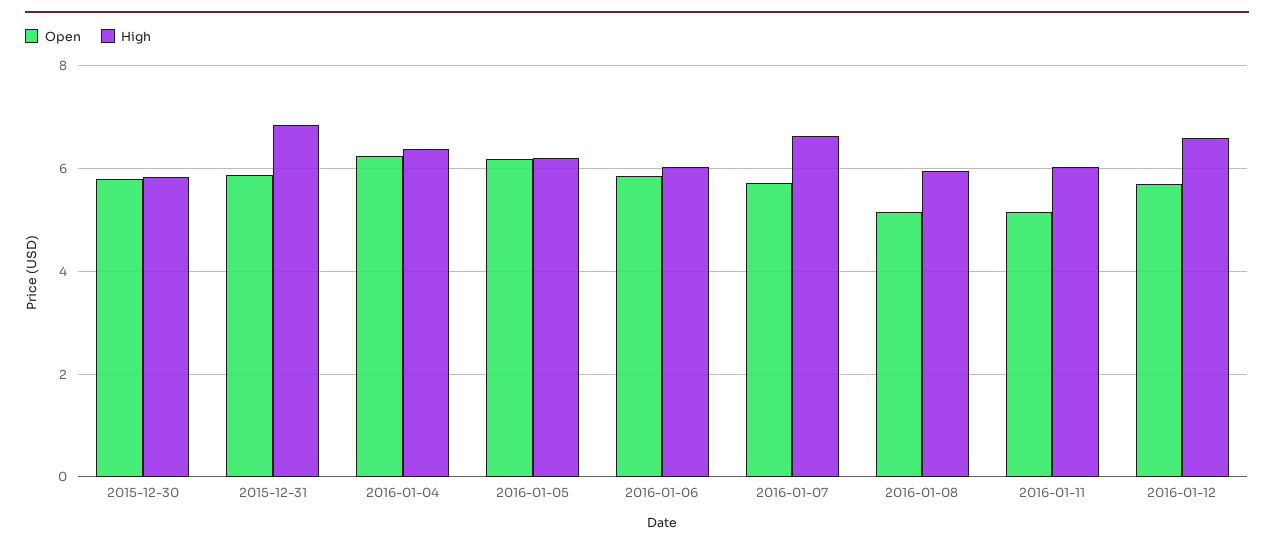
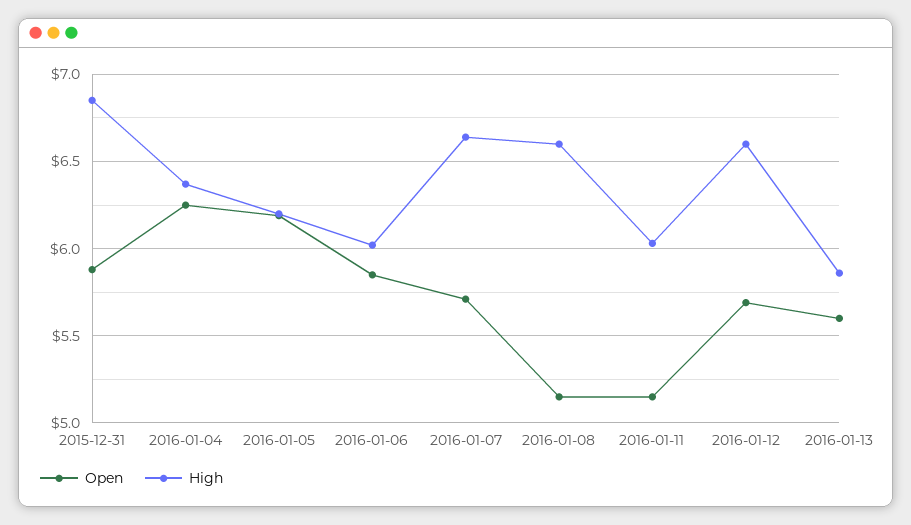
Open, 2015-12-30: 5.8 -> none
High, 2015-12-30: 5.8 -> none
High, 2016-01-08: 6 -> 6.6
Open, 2016-01-13: none -> 5.6
High, 2016-01-13: none -> 5.85

